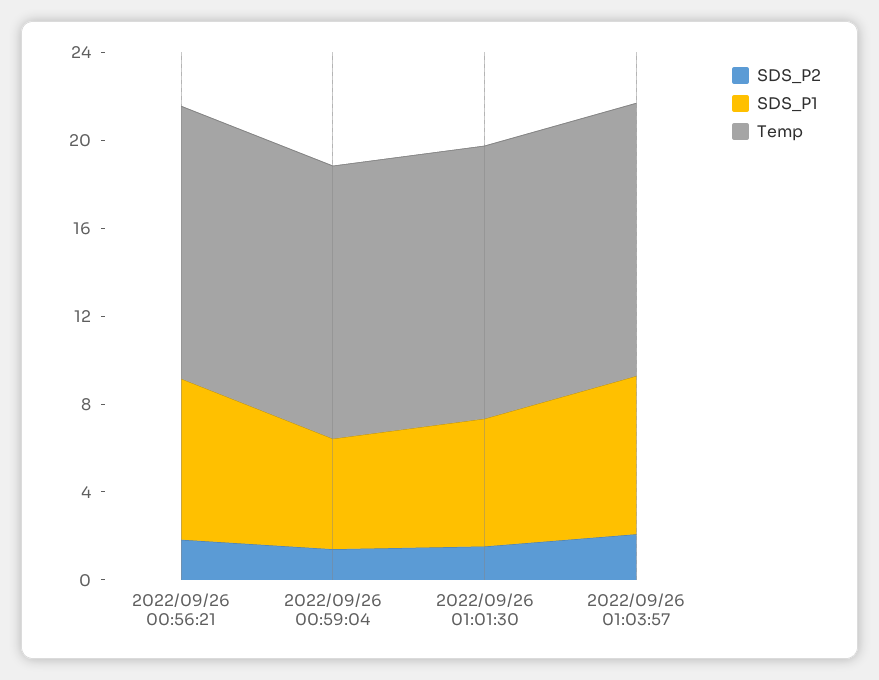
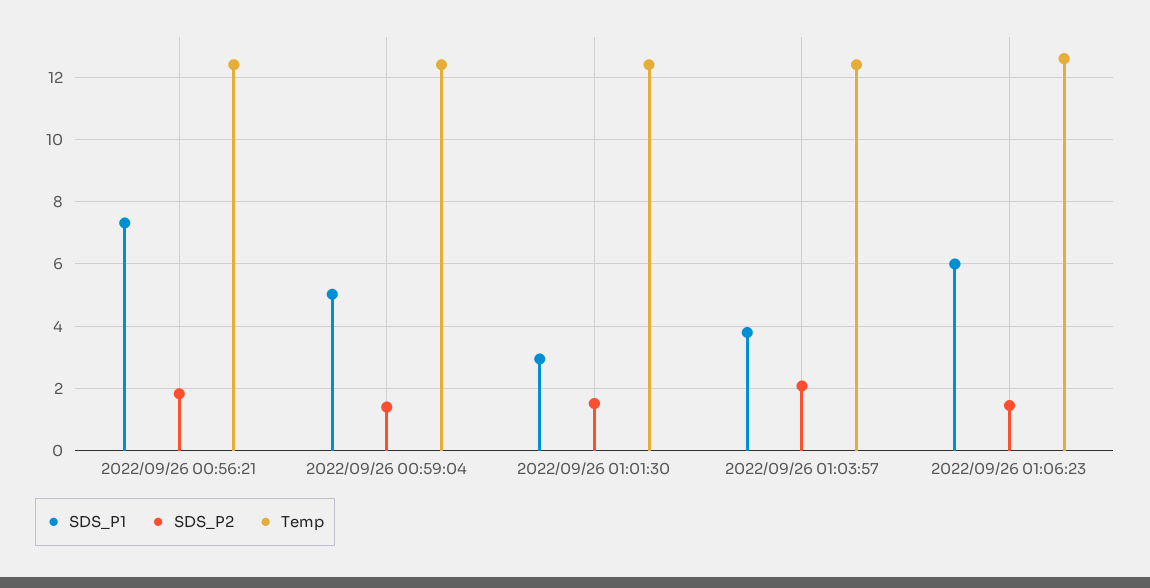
SDS_P1, 2022/09/26 01:01:30: 6 -> 3
SDS_P1, 2022/09/26 01:03:57: 7 -> 3.8
SDS_P1, 2022/09/26 01:06:23: none -> 6
SDS_P2, 2022/09/26 01:06:23: none -> 1.4
Temp, 2022/09/26 01:06:23: none -> 12.6

